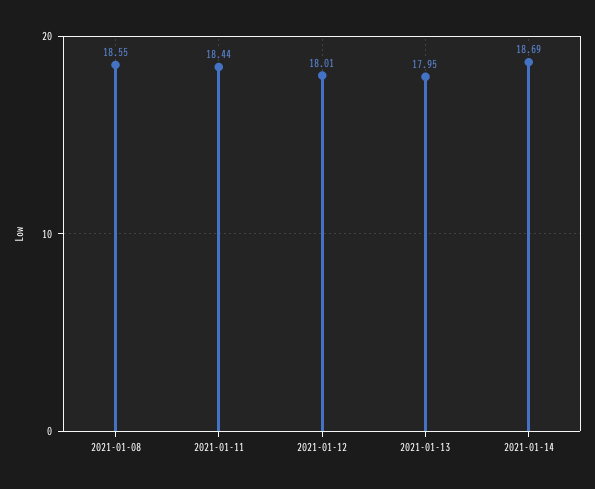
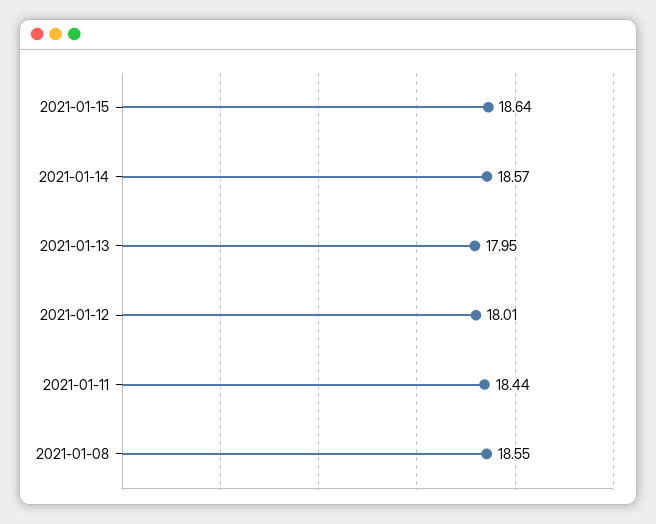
2021-01-14: 18.69 -> 18.57
2021-01-15: none -> 18.64

